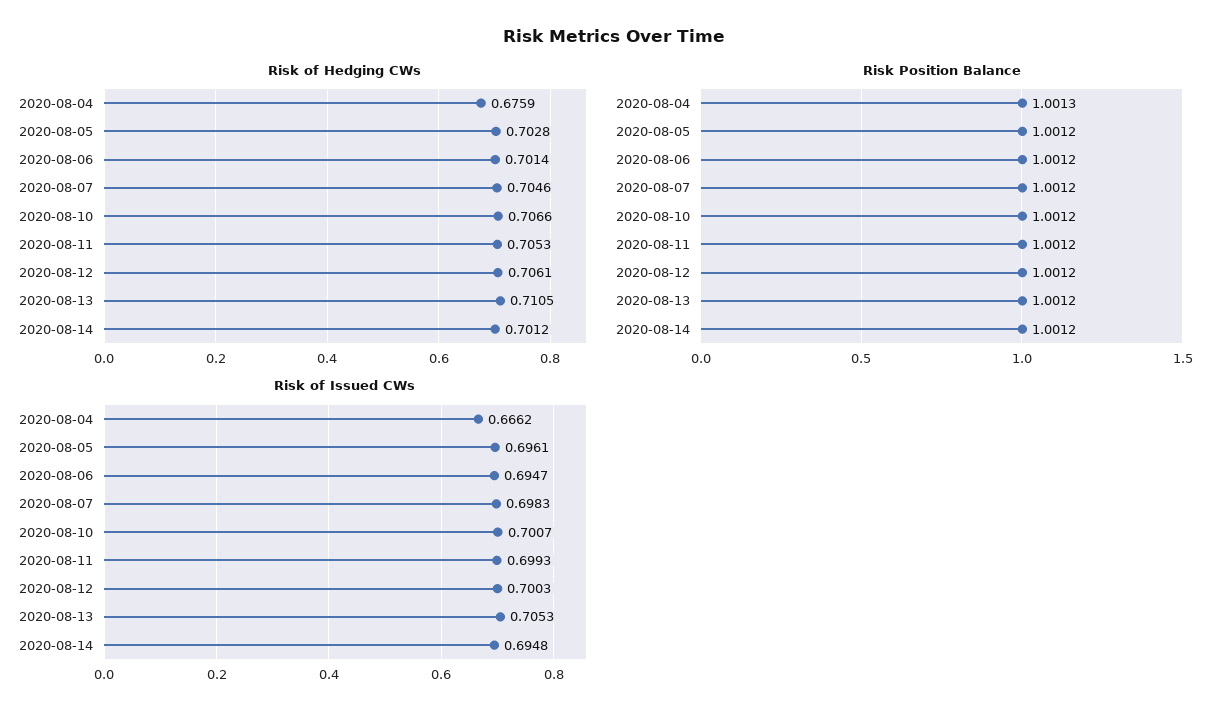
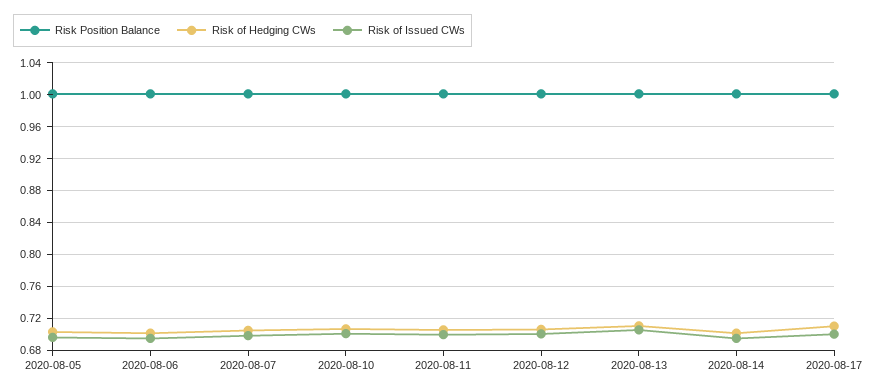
Risk of Hedging CWs, 2020-08-04: 0.6759 -> none
Risk Position Balance, 2020-08-04: 1.0013 -> none
Risk of Issued CWs, 2020-08-04: 0.6662 -> none
Risk Position Balance, 2020-08-17: none -> 1
Risk of Hedging CWs, 2020-08-17: none -> 0.71
Risk of Issued CWs, 2020-08-17: none -> 0.7

